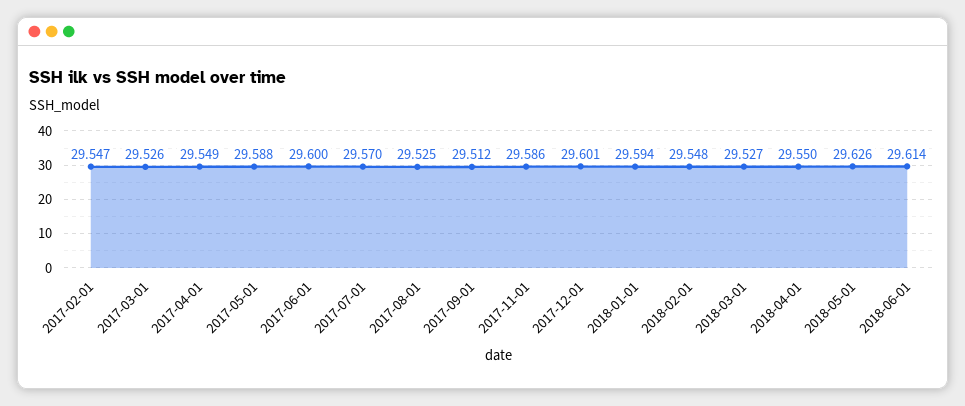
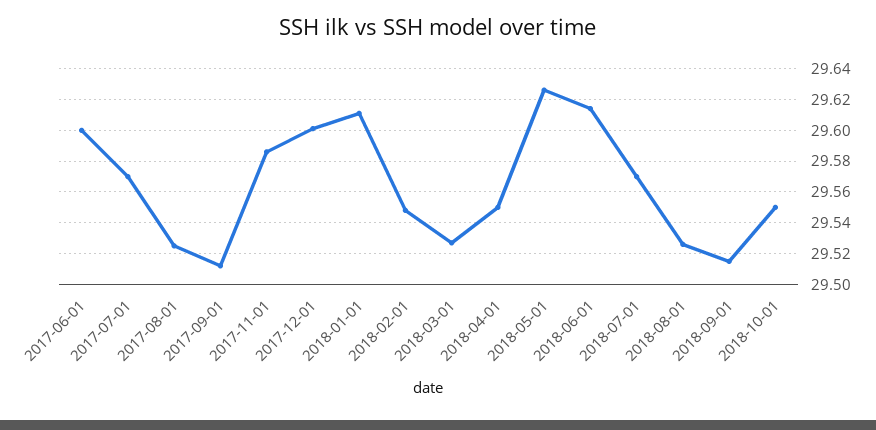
2017-02-01: 29.547 -> none
2017-03-01: 29.526 -> none
2017-04-01: 29.549 -> none
2017-05-01: 29.588 -> none
2018-01-01: 29.594 -> 29.61
2018-07-01: none -> 29.57
2018-08-01: none -> 29.525
2018-09-01: none -> 29.515
2018-10-01: none -> 29.55

